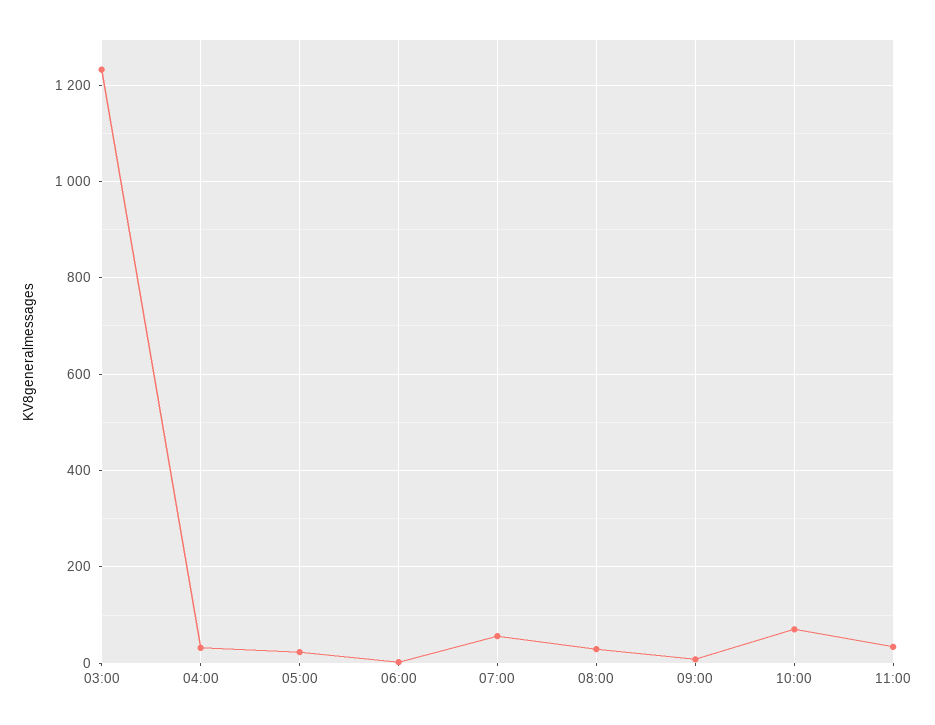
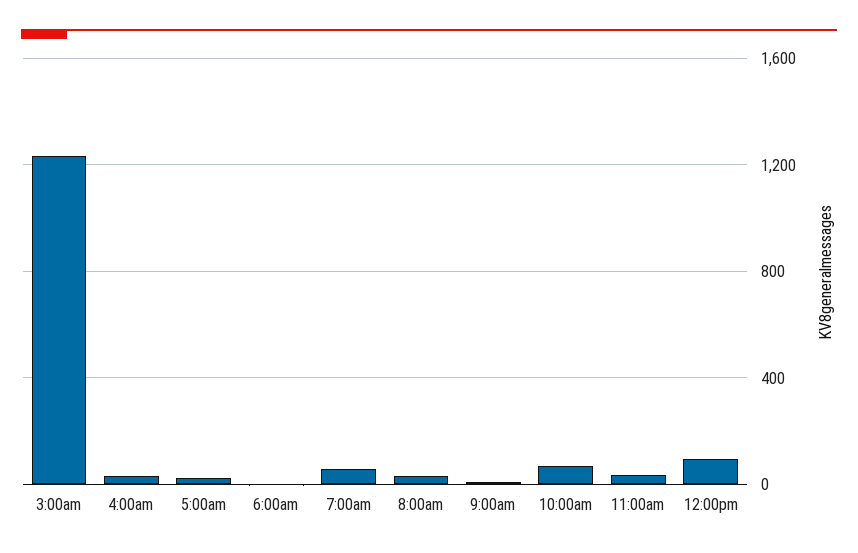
12:00pm: none -> 100

